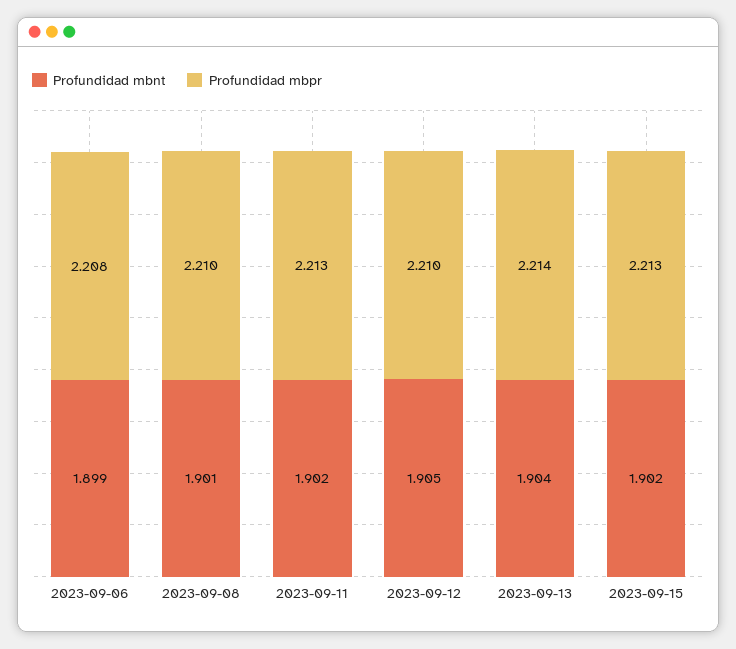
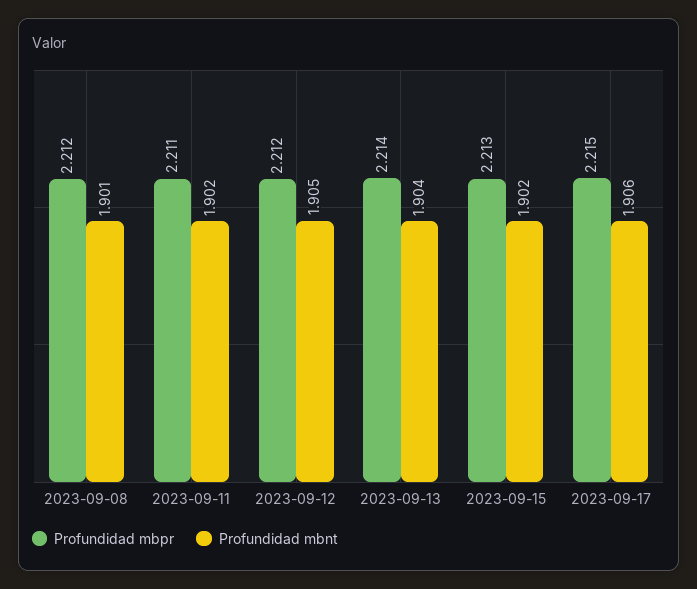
Profundidad mbnt, 2023-09-06: 1.899 -> none
Profundidad mbpr, 2023-09-06: 2.208 -> none
Profundidad mbpr, 2023-09-08: 2.21 -> 2.212
Profundidad mbpr, 2023-09-11: 2.213 -> 2.211
Profundidad mbpr, 2023-09-12: 2.21 -> 2.212
Profundidad mbpr, 2023-09-17: none -> 2.215
Profundidad mbnt, 2023-09-17: none -> 1.906

